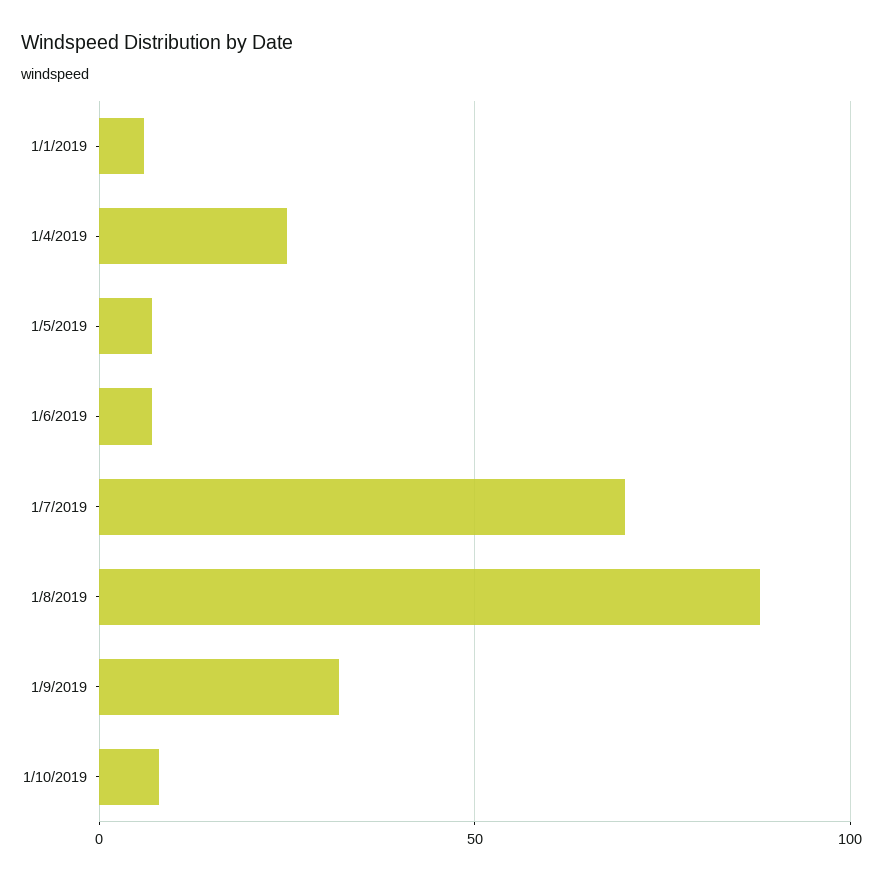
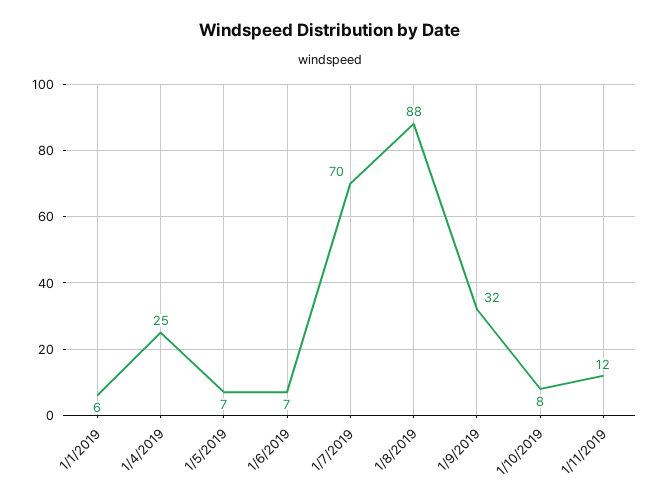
1/11/2019: none -> 12

